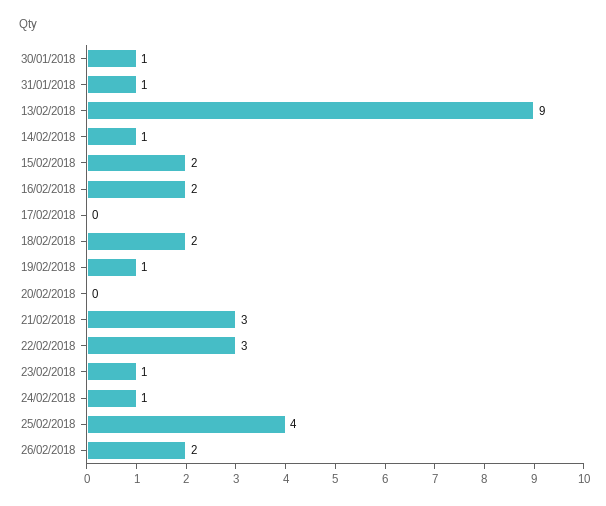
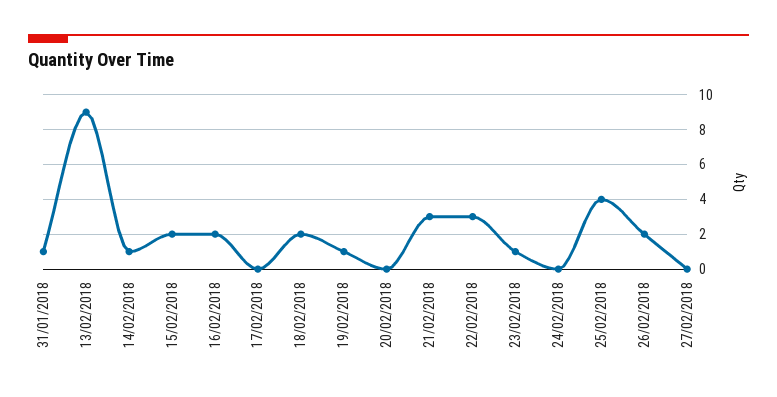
30/01/2018: 1 -> none
24/02/2018: 1 -> 0
27/02/2018: none -> 0

